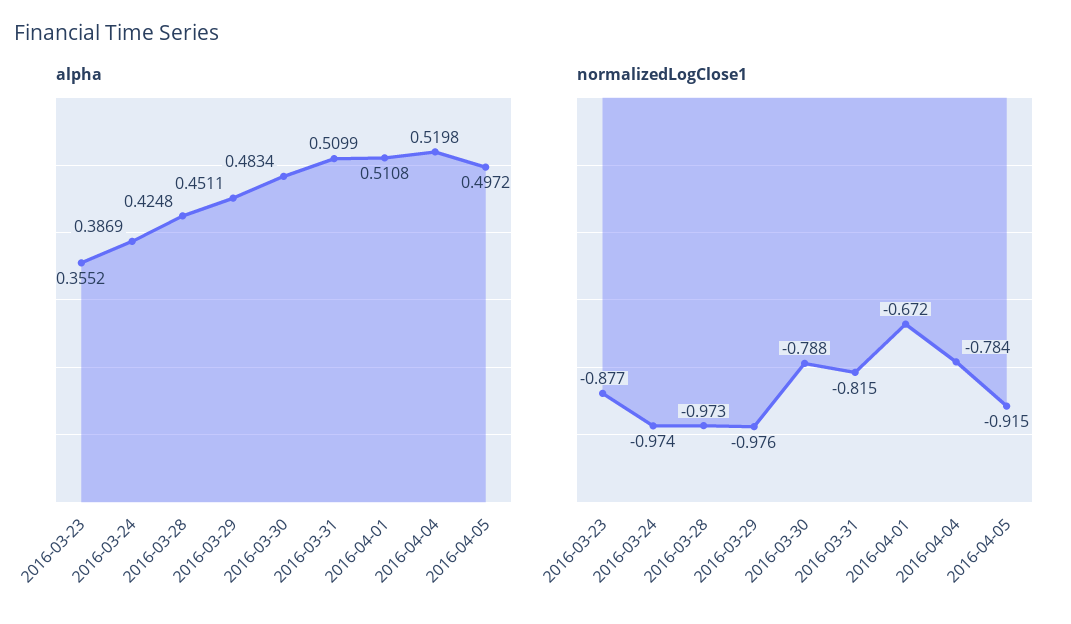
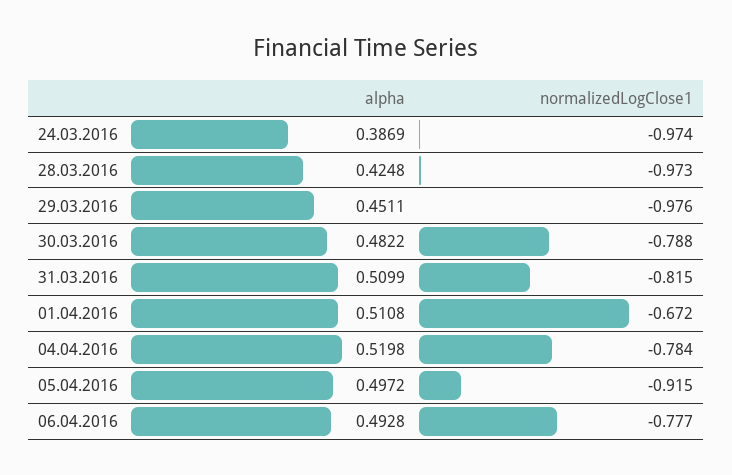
alpha, 2016-03-23: 0.3552 -> none
alpha, 2016-03-30: 0.4834 -> 0.4822
normalizedLogClose1, 2016-03-23: -0.877 -> none
alpha, 06.04.2016: none -> 0.4928
normalizedLogClose1, 06.04.2016: none -> -0.777

